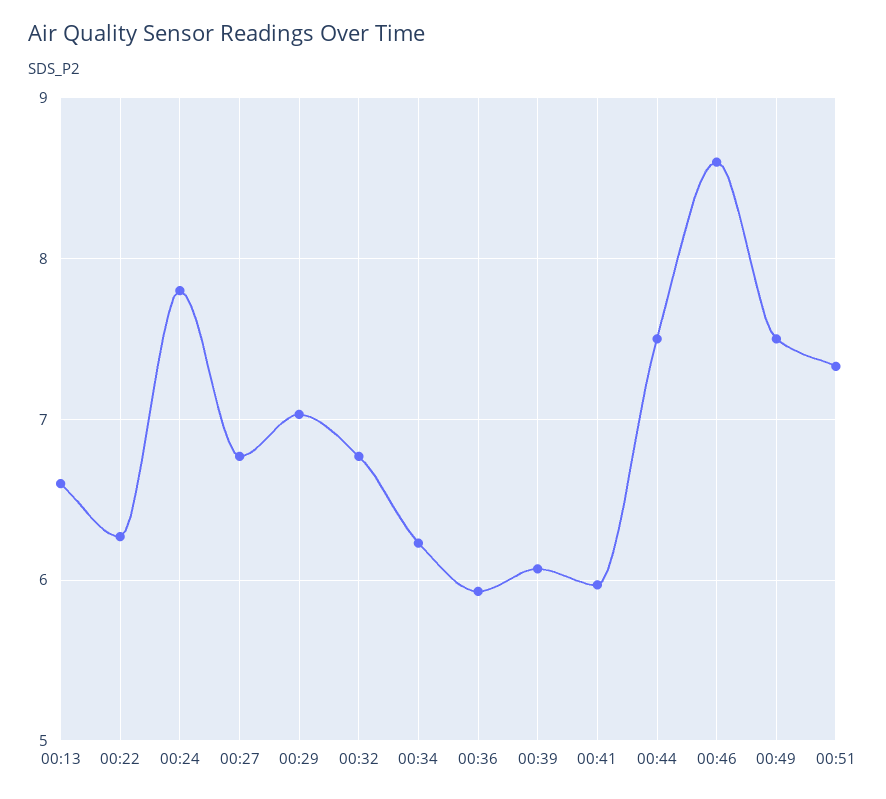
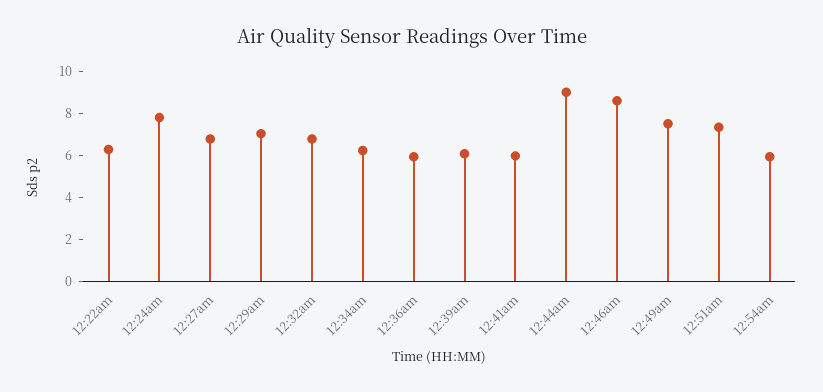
00:13: 6.6 -> none
00:44: 7.5 -> 9
12:54am: none -> 6

